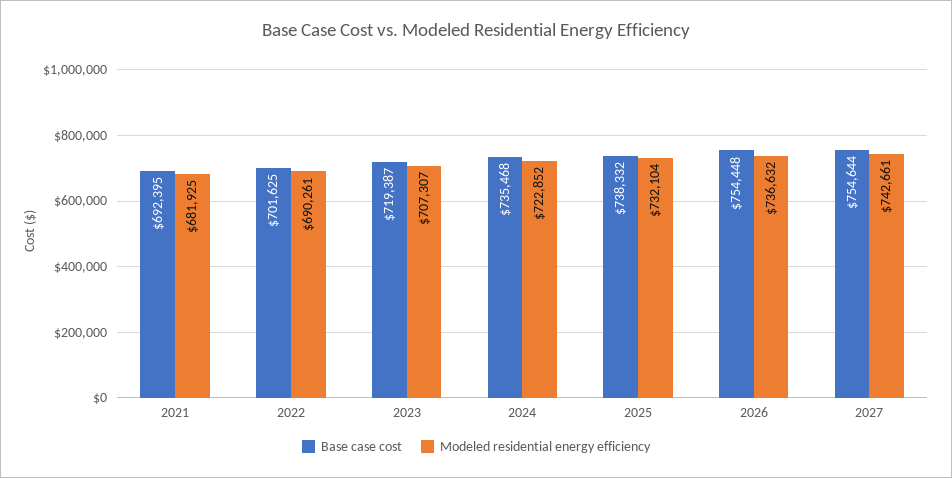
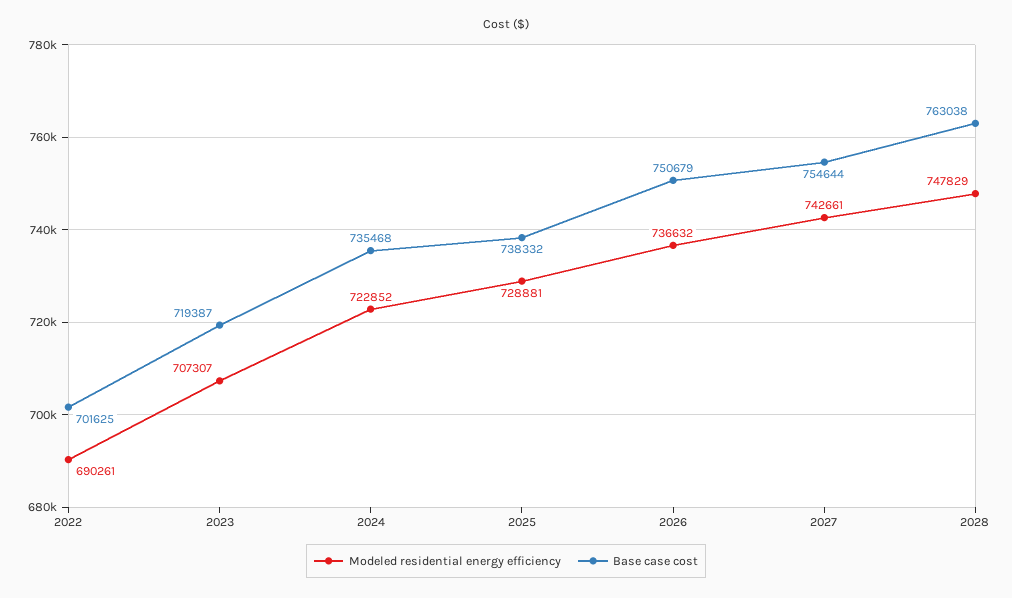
Base case cost, 2021: 692395 -> none
Modeled residential energy efficiency, 2021: 681925 -> none
Modeled residential energy efficiency, 2025: 732104 -> 728881
Base case cost, 2026: 754448 -> 750679
Modeled residential energy efficiency, 2028: none -> 747829
Base case cost, 2028: none -> 763038

